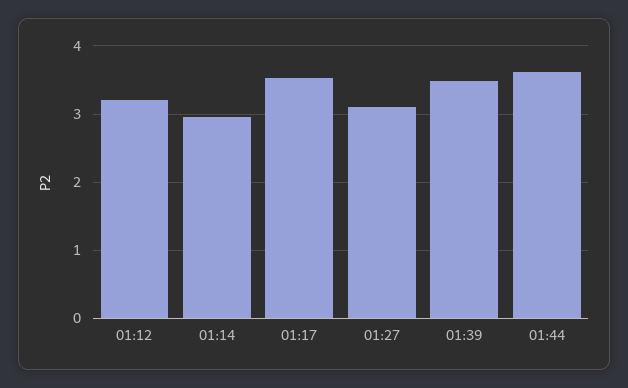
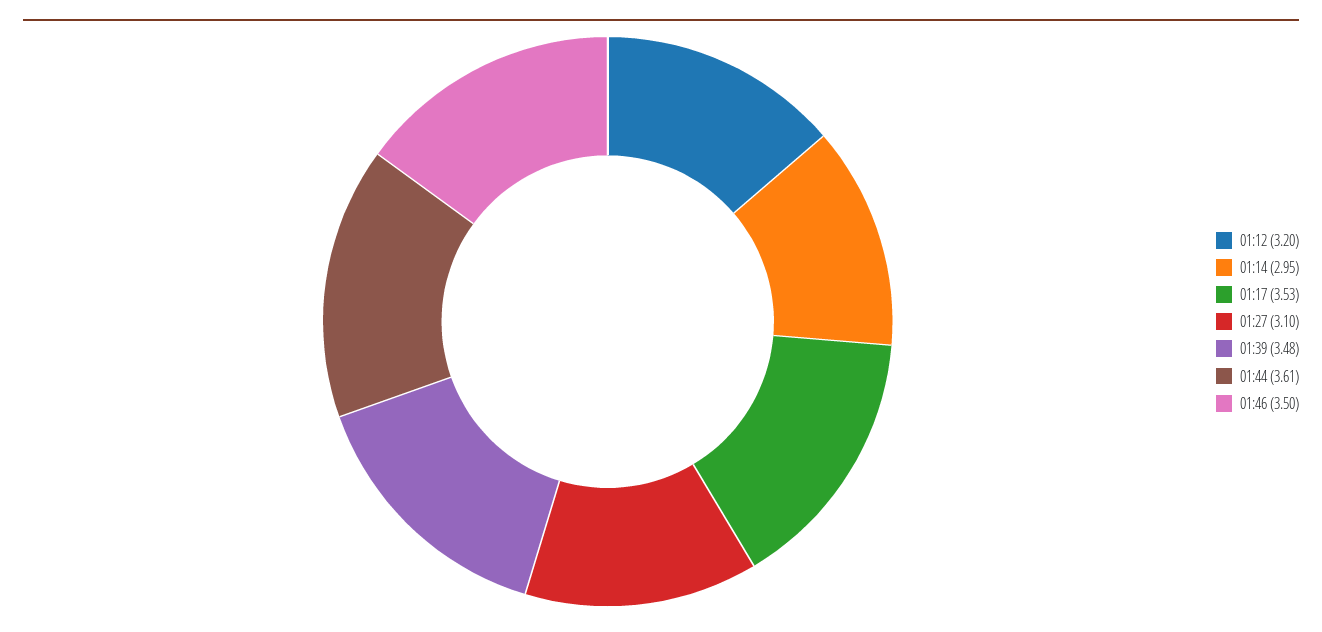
01:46: none -> 3.5

